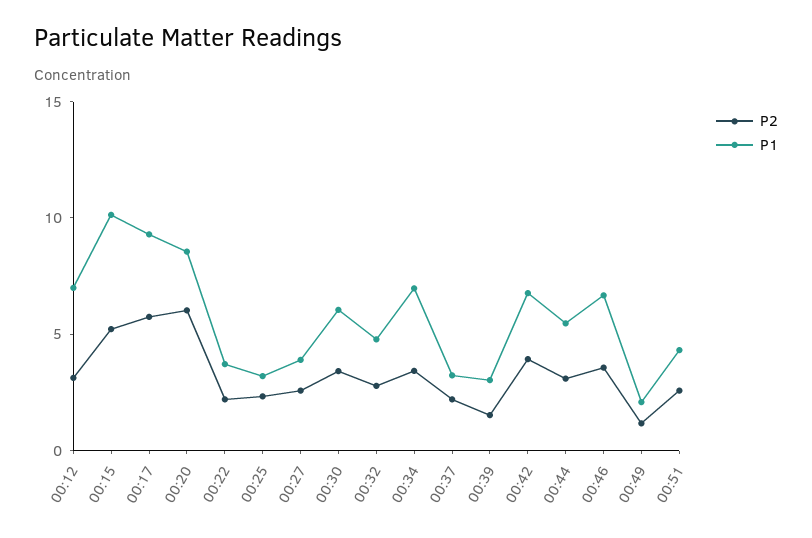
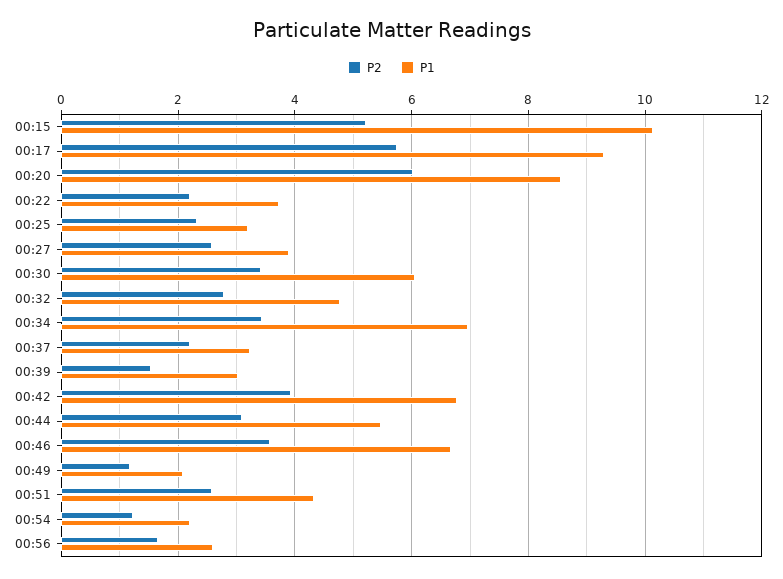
P2, 00:12: 3 -> none
P1, 00:12: 7 -> none
P2, 00:54: none -> 1.2
P1, 00:54: none -> 2.2
P2, 00:56: none -> 1.6
P1, 00:56: none -> 2.6

